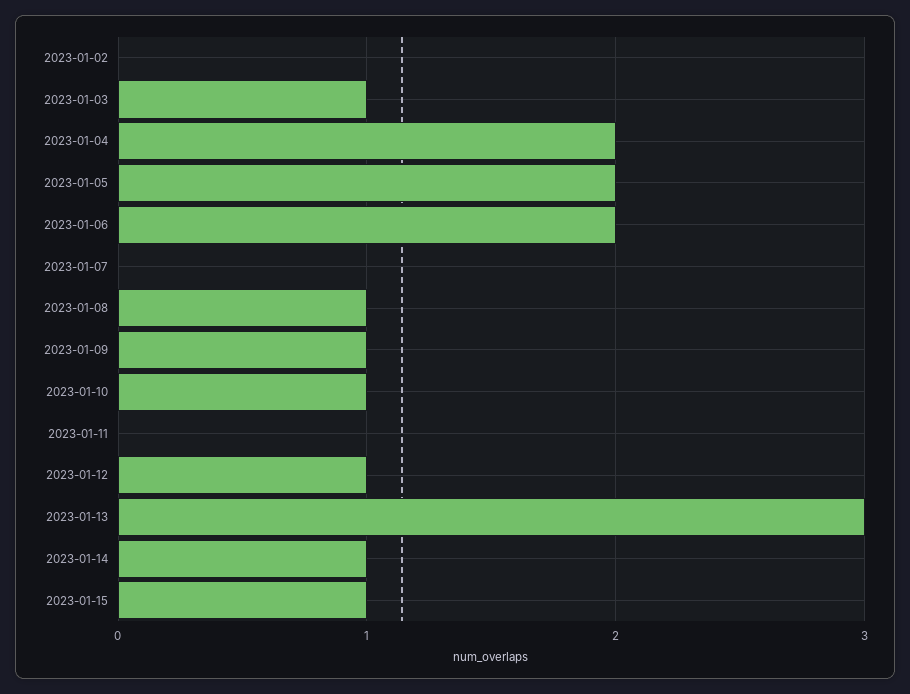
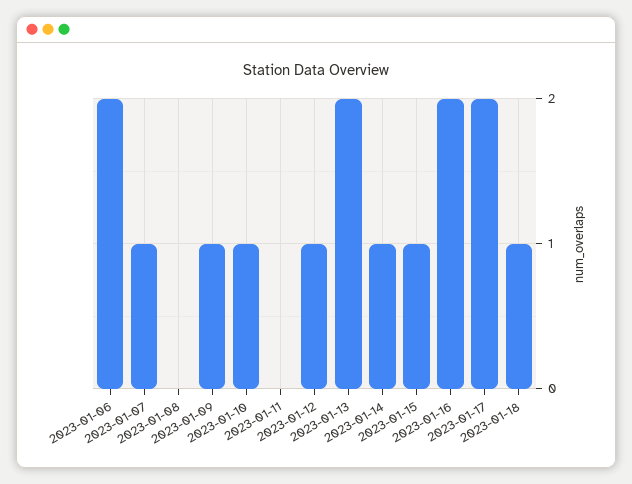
2023-01-02: 0 -> none
2023-01-03: 1 -> none
2023-01-04: 2 -> none
2023-01-05: 2 -> none
2023-01-07: 0 -> 1
2023-01-08: 1 -> 0
2023-01-13: 3 -> 2
2023-01-16: none -> 2
2023-01-17: none -> 2
2023-01-18: none -> 1

